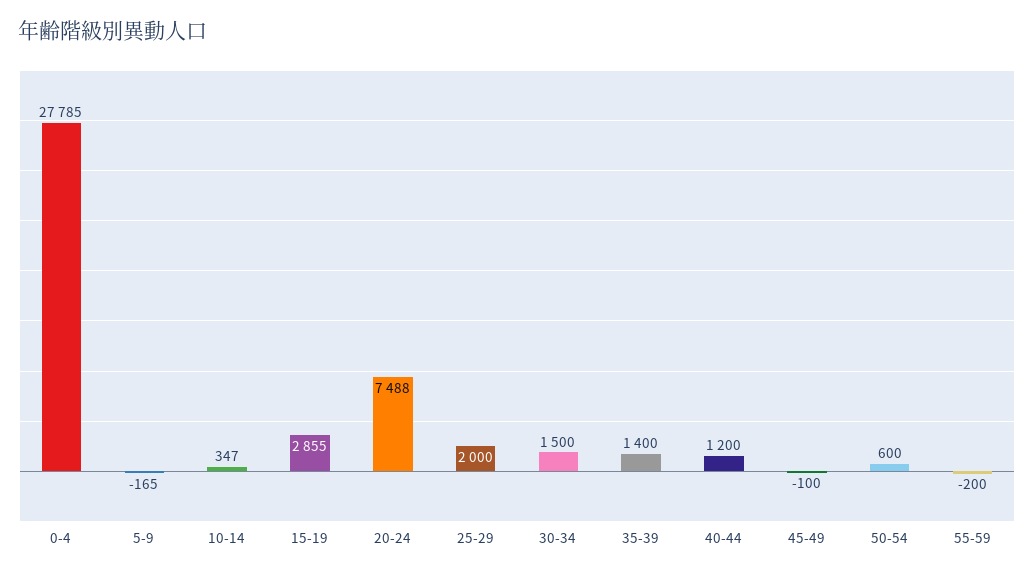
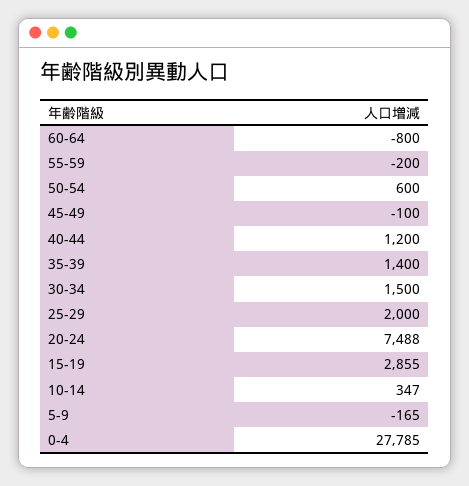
60-64: none -> -800

